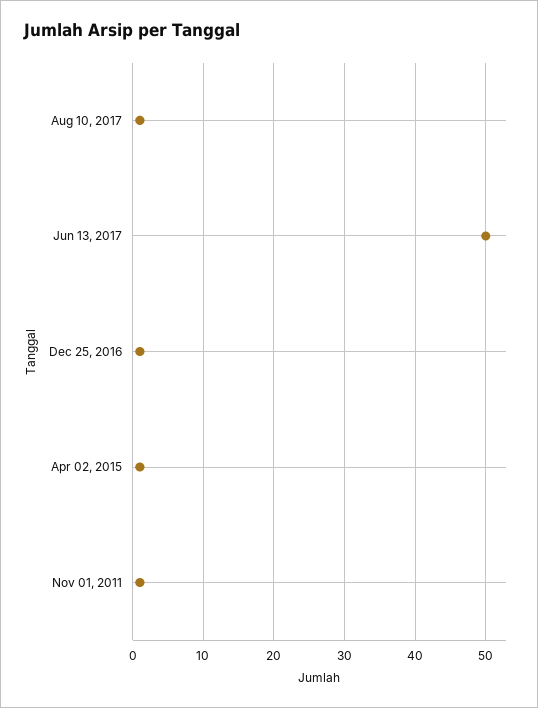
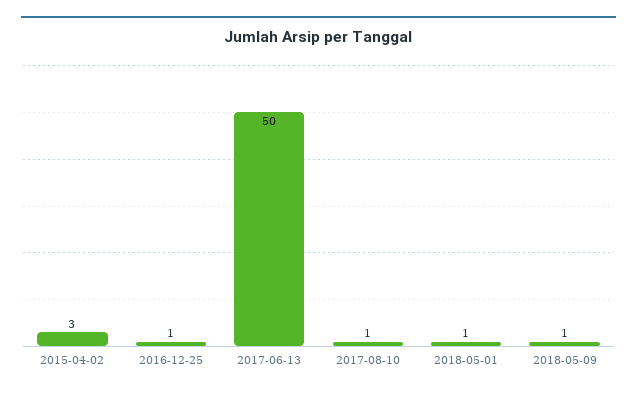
Apr 02, 2015: 1 -> 3
Nov 01, 2011: 1 -> none
2018-05-01: none -> 1
2018-05-09: none -> 1

